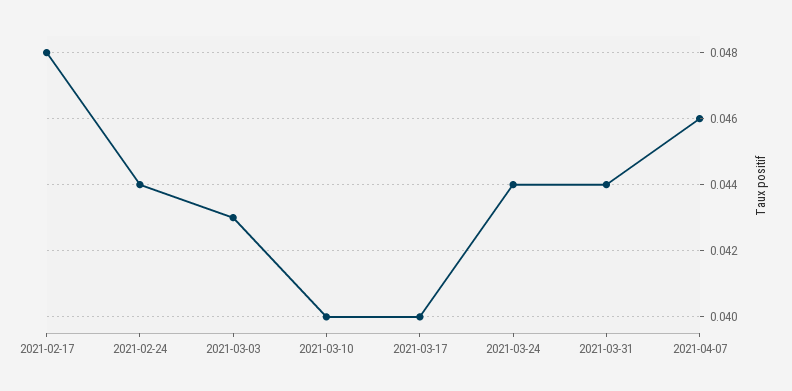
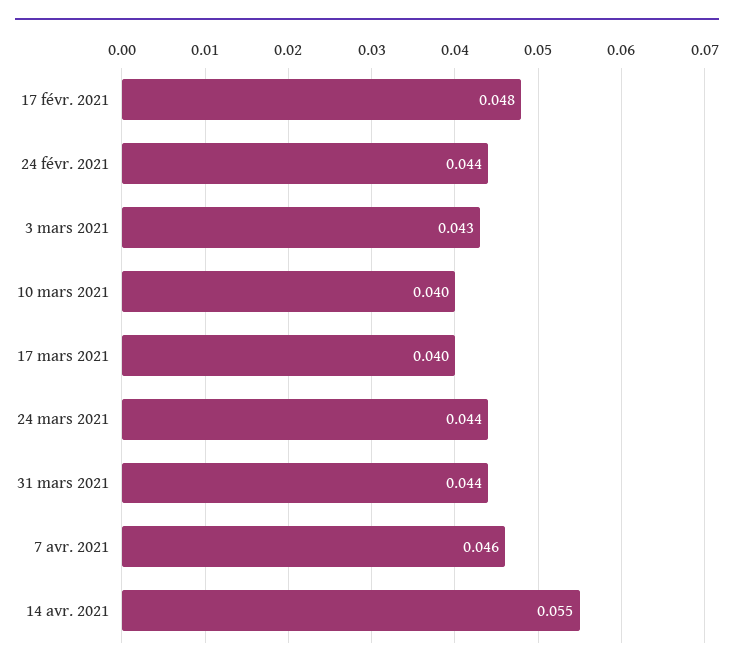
14 avr. 2021: none -> 0.055

